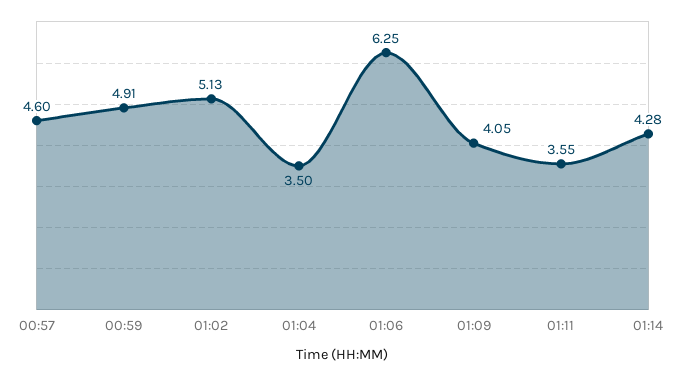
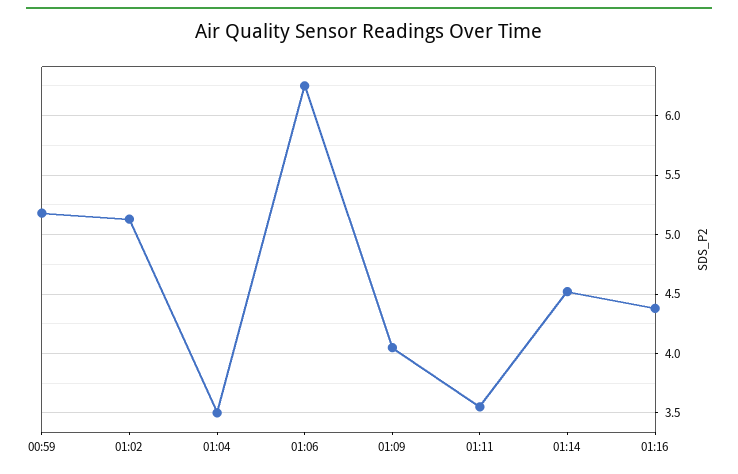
00:57: 4.6 -> none
00:59: 4.91 -> 5.2
01:14: 4.28 -> 4.5
01:16: none -> 4.4

